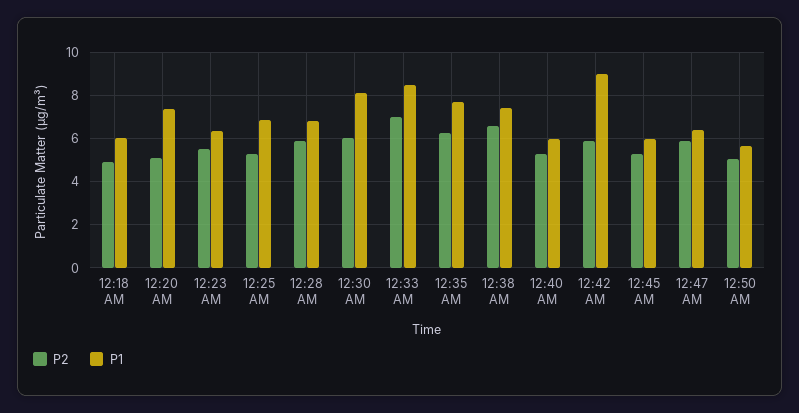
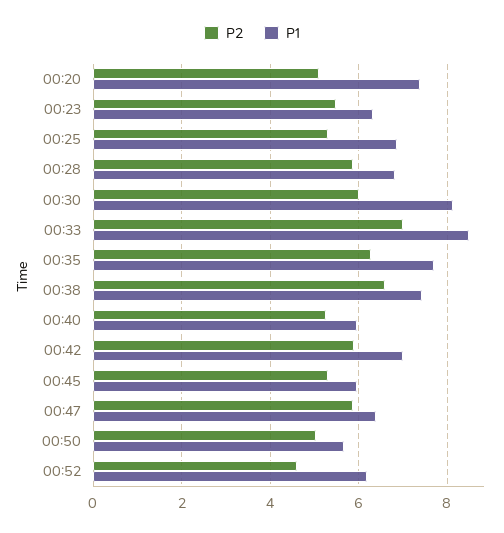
P2, 12:18 AM: 5 -> none
P1, 12:18 AM: 6 -> none
P1, 12:42 AM: 9 -> 7
P2, 00:52: none -> 4.6
P1, 00:52: none -> 6.2

